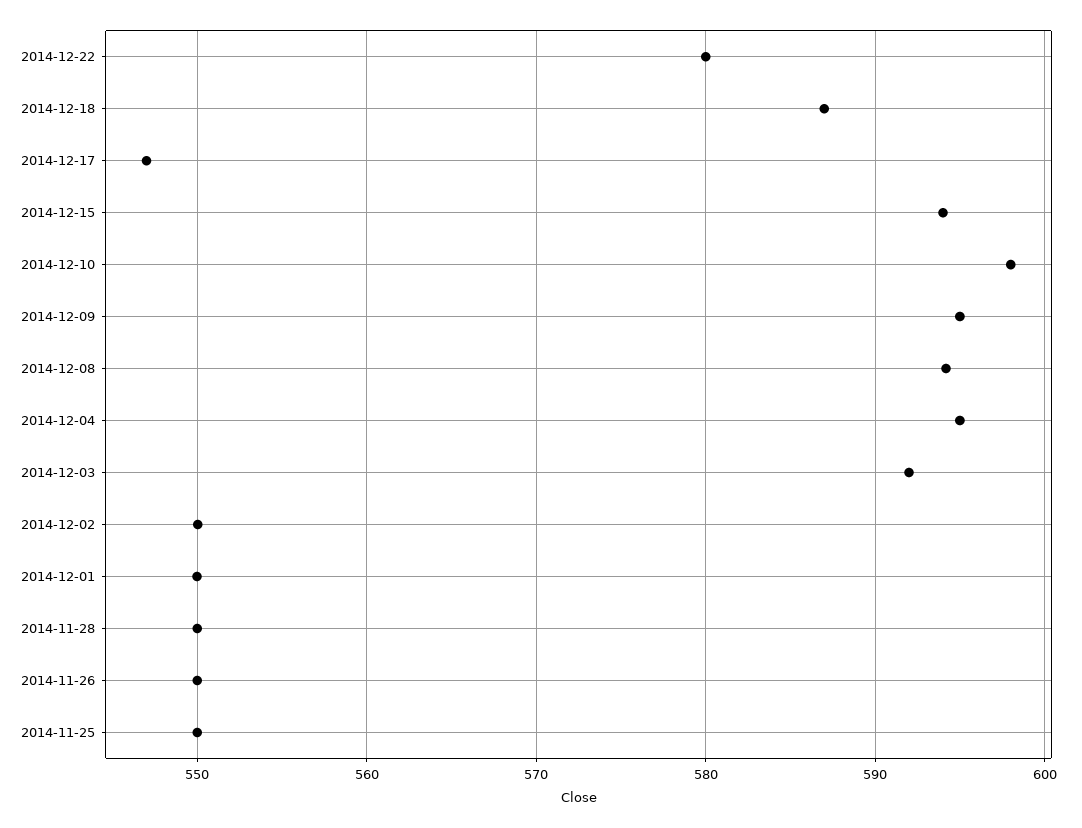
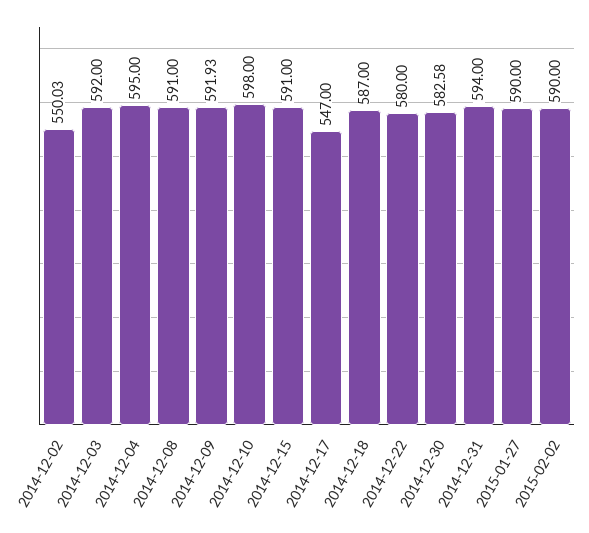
2014-12-15: 594 -> 591
2014-12-09: 595 -> 591.93
2014-12-08: 594 -> 591
2014-12-01: 550 -> none
2014-11-28: 550 -> none
2014-11-26: 550 -> none
2014-11-25: 550 -> none
2014-12-30: none -> 582.58
2014-12-31: none -> 594
2015-01-27: none -> 590
2015-02-02: none -> 590

